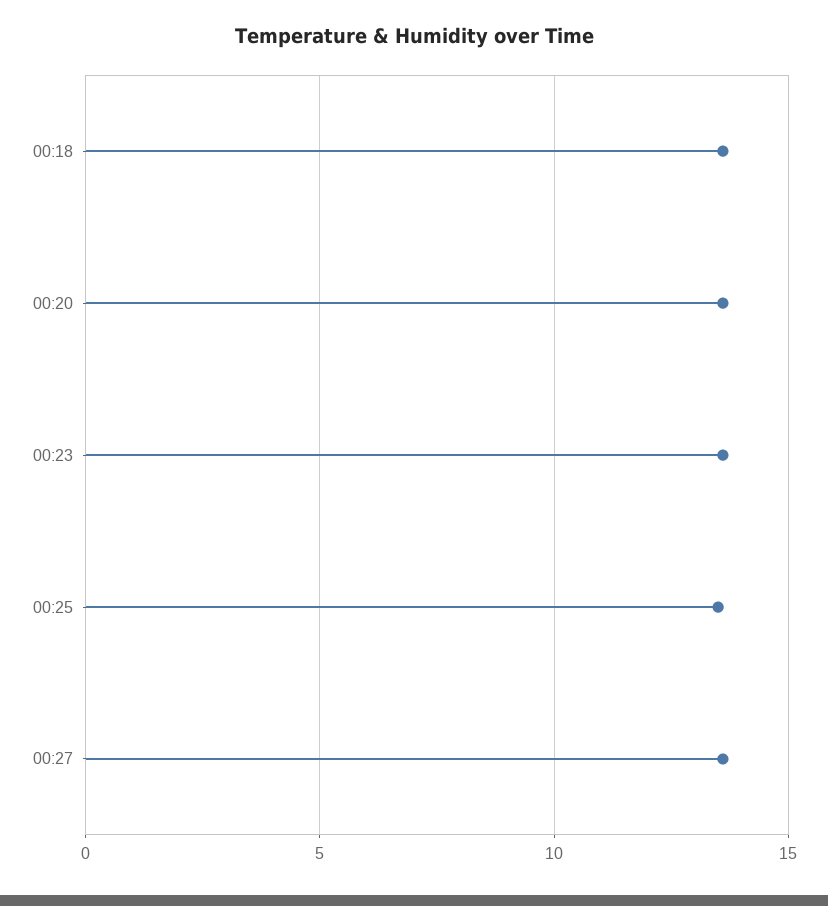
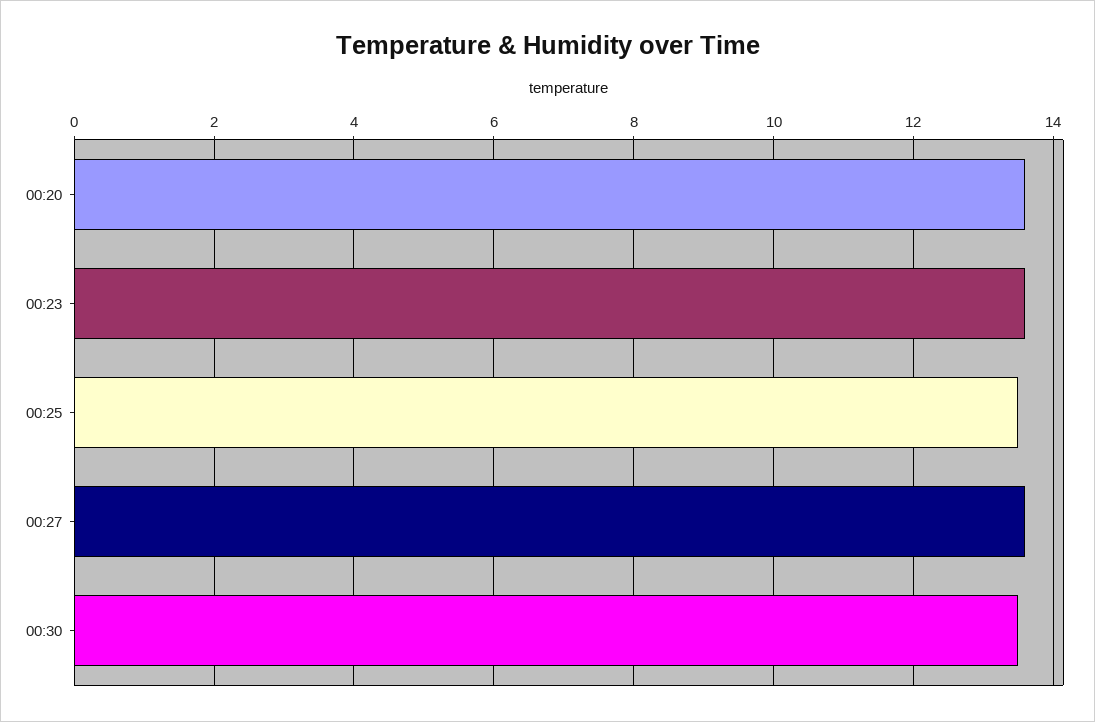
00:18: 13.5 -> none
00:30: none -> 13.5

